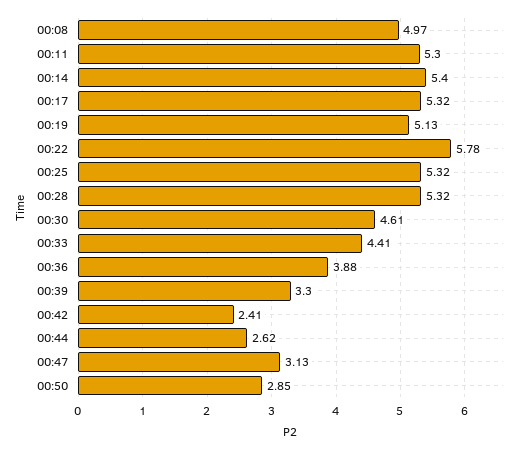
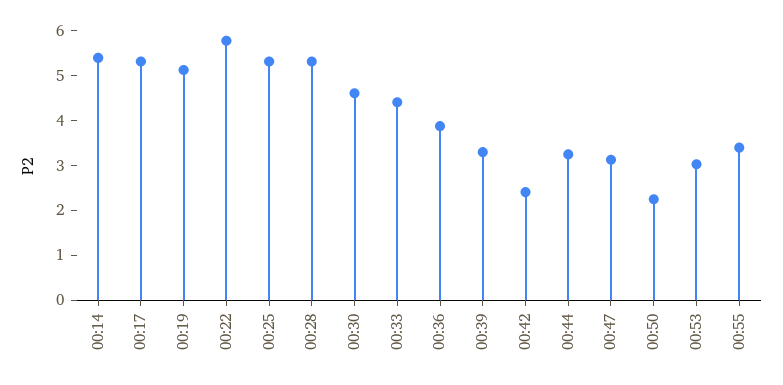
00:08: 4.97 -> none
00:11: 5.3 -> none
00:44: 2.62 -> 3.2
00:50: 2.85 -> 2.2
00:53: none -> 3
00:55: none -> 3.4

